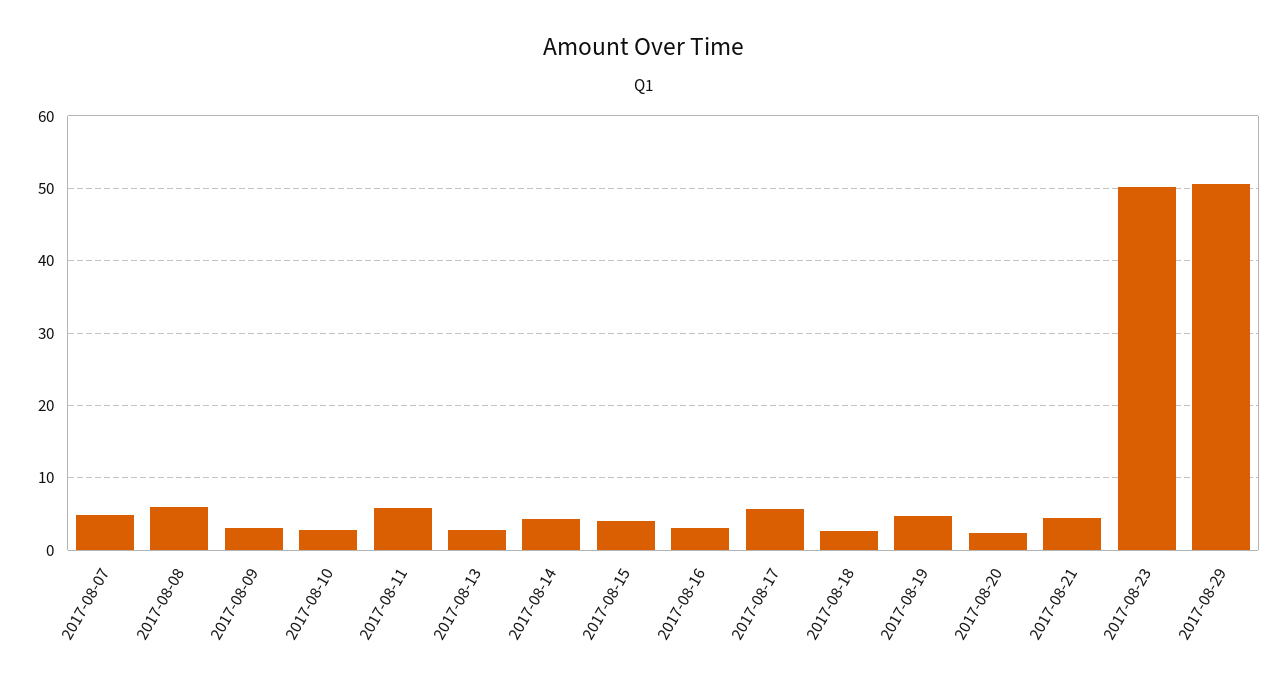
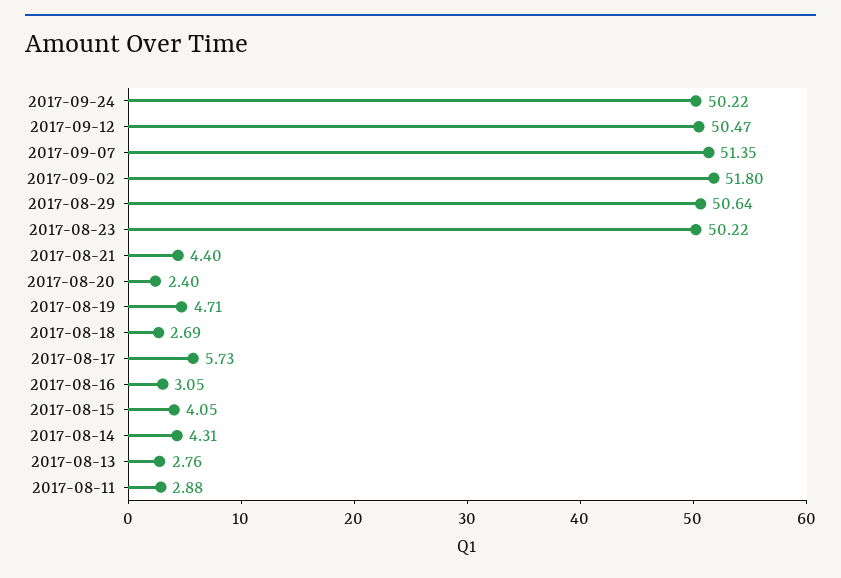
2017-08-07: 5 -> none
2017-08-08: 6 -> none
2017-08-09: 3 -> none
2017-08-10: 3 -> none
2017-08-11: 6 -> 2.88
2017-09-24: none -> 50.22
2017-09-12: none -> 50.47
2017-09-07: none -> 51.35
2017-09-02: none -> 51.8

